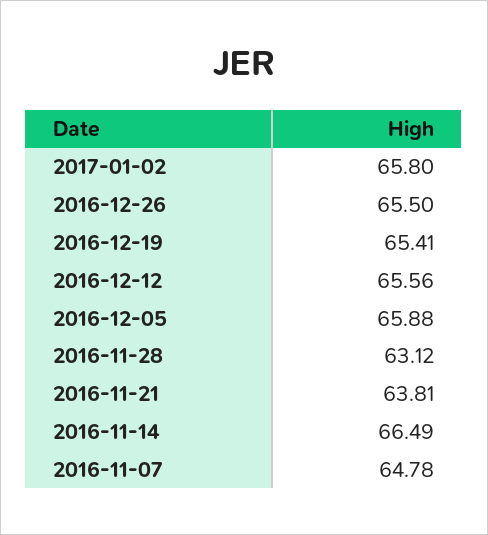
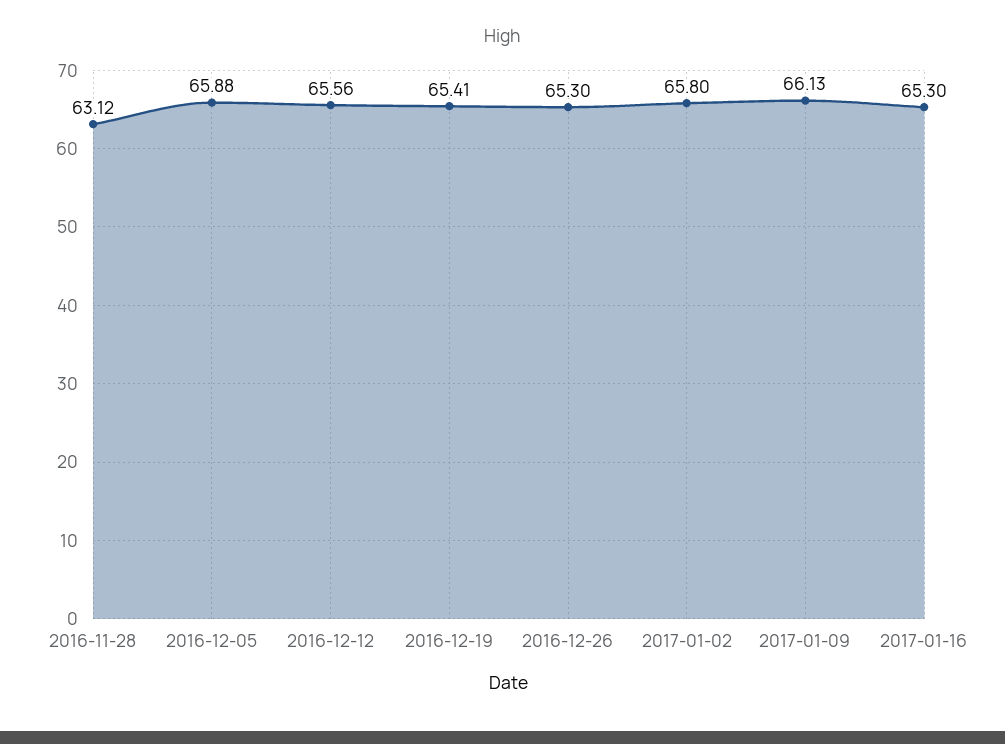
2016-12-26: 65.5 -> 65.3
2016-11-21: 63.81 -> none
2016-11-14: 66.49 -> none
2016-11-07: 64.78 -> none
2017-01-09: none -> 66.13
2017-01-16: none -> 65.3

